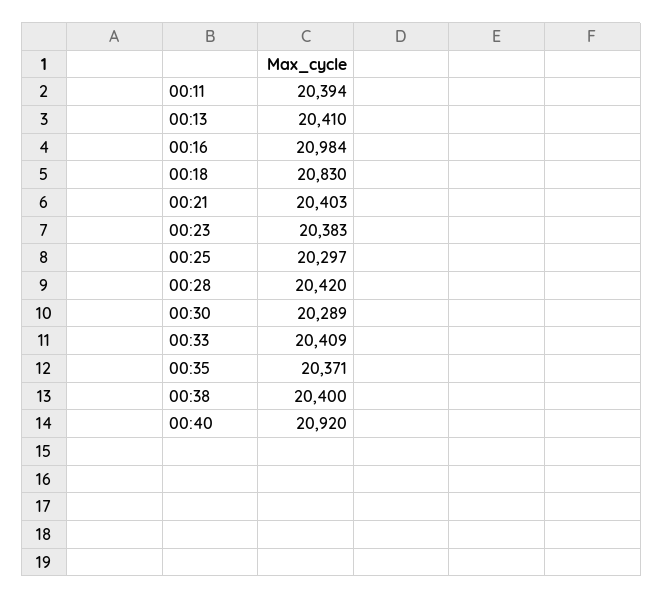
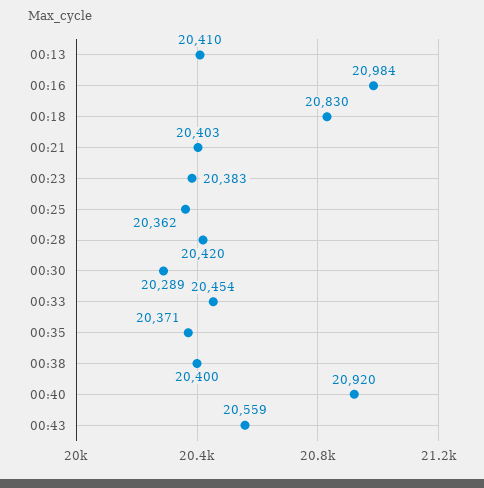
00:11: 20394 -> none
00:25: 20297 -> 20362
00:33: 20409 -> 20454
00:43: none -> 20559

